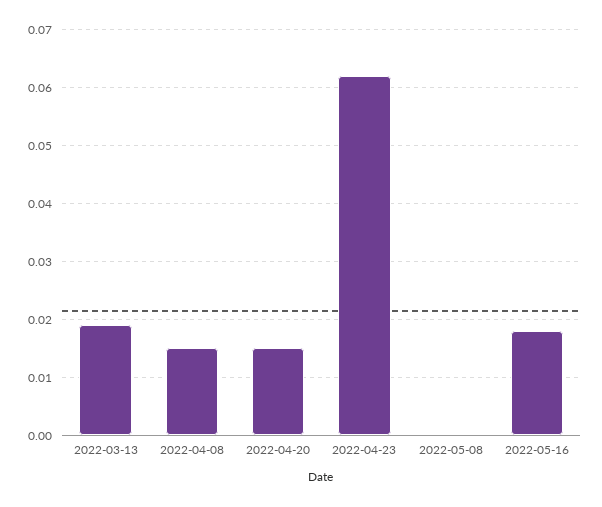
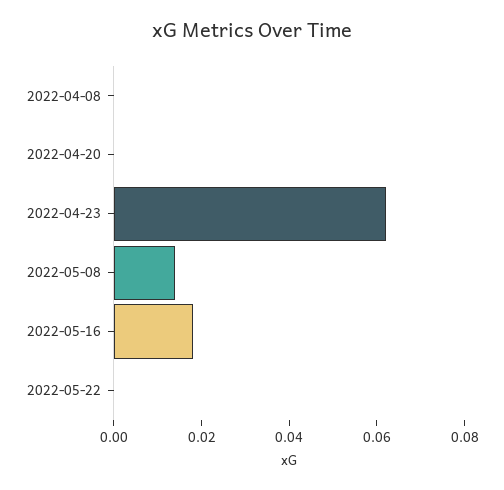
2022-03-13: 0.02 -> none
2022-04-08: 0.015 -> 0
2022-04-20: 0.015 -> 0
2022-05-08: 0 -> 0.015
2022-05-22: none -> 0

